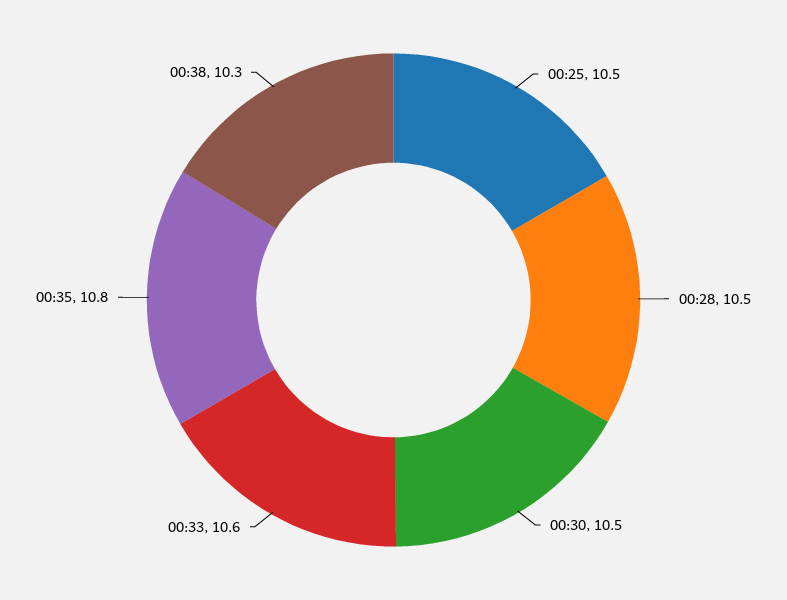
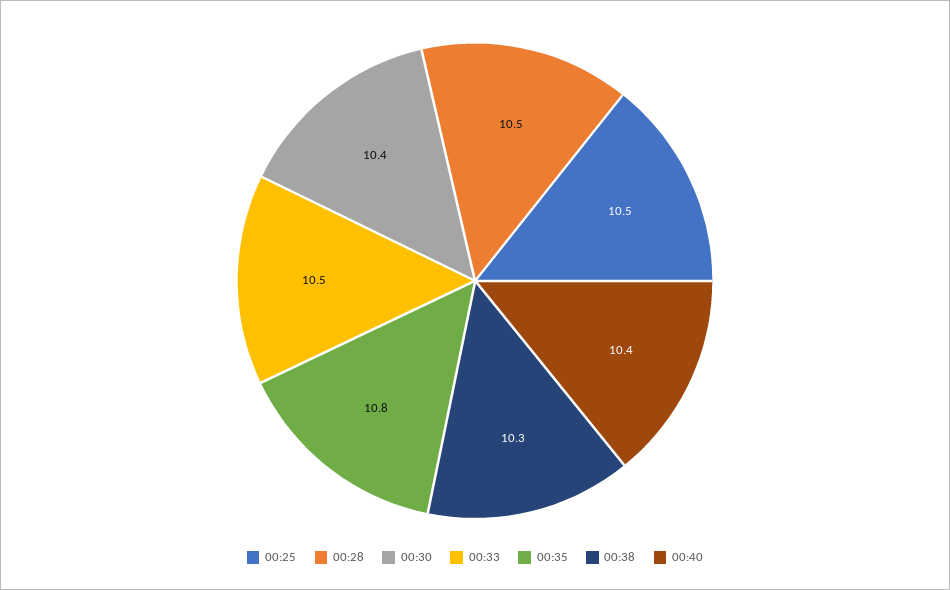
00:30: 10.5 -> 10.4
00:33: 10.6 -> 10.5
00:40: none -> 10.4

